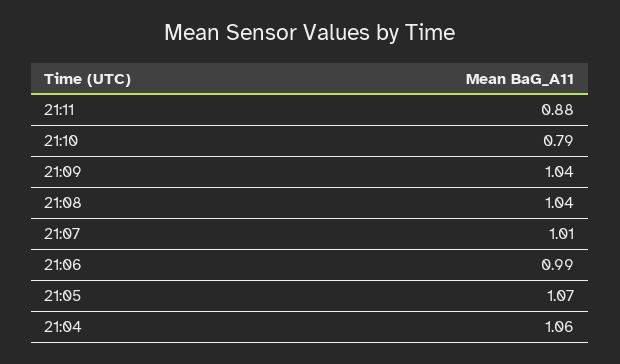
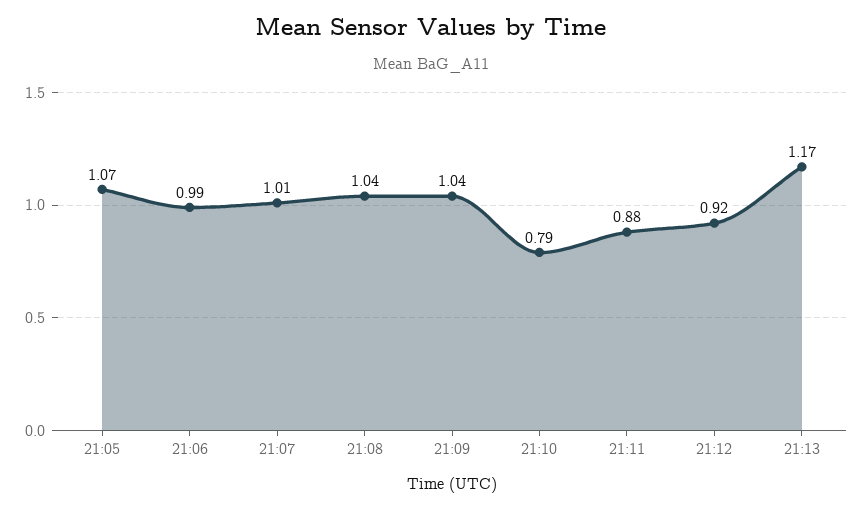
21:04: 1.06 -> none
21:12: none -> 0.92
21:13: none -> 1.17

